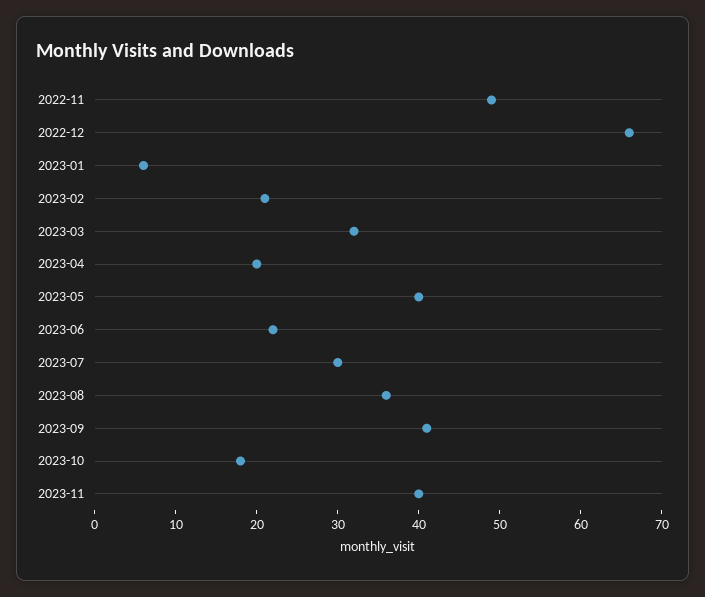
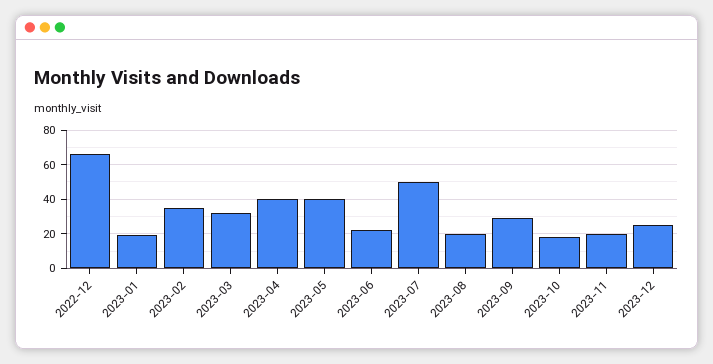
2022-11: 49 -> none
2023-01: 6 -> 20
2023-02: 21 -> 35
2023-04: 20 -> 40
2023-07: 30 -> 50
2023-08: 36 -> 20
2023-09: 41 -> 30
2023-11: 40 -> 20
2023-12: none -> 25

